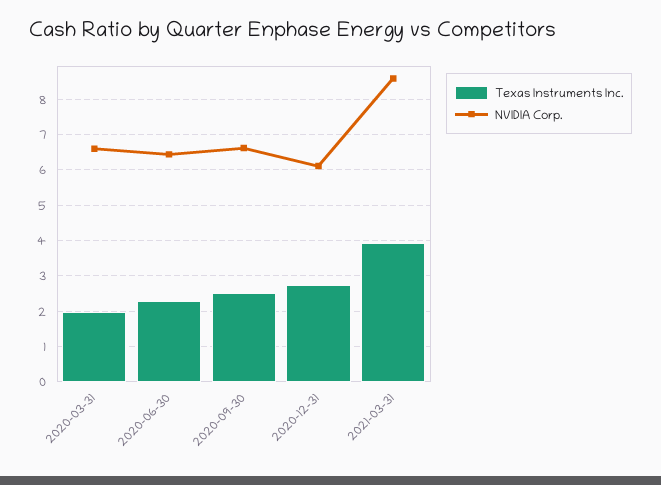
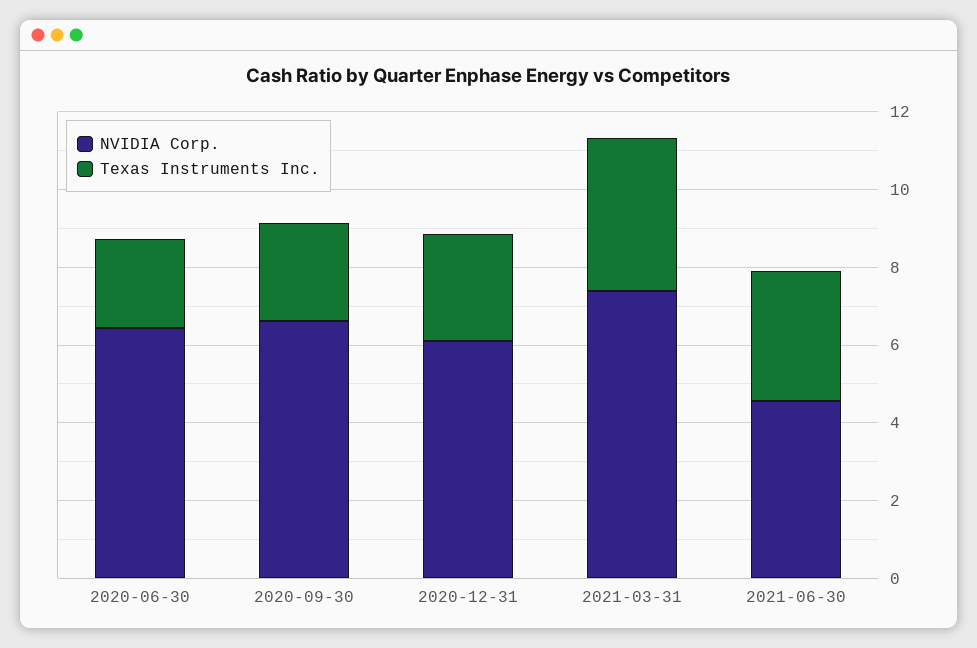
Texas Instruments Inc., 2020-03-31: 2 -> none
NVIDIA Corp., 2020-03-31: 6.6 -> none
NVIDIA Corp., 2021-03-31: 8.6 -> 7.5
NVIDIA Corp., 2021-06-30: none -> 4.5
Texas Instruments Inc., 2021-06-30: none -> 3.5

